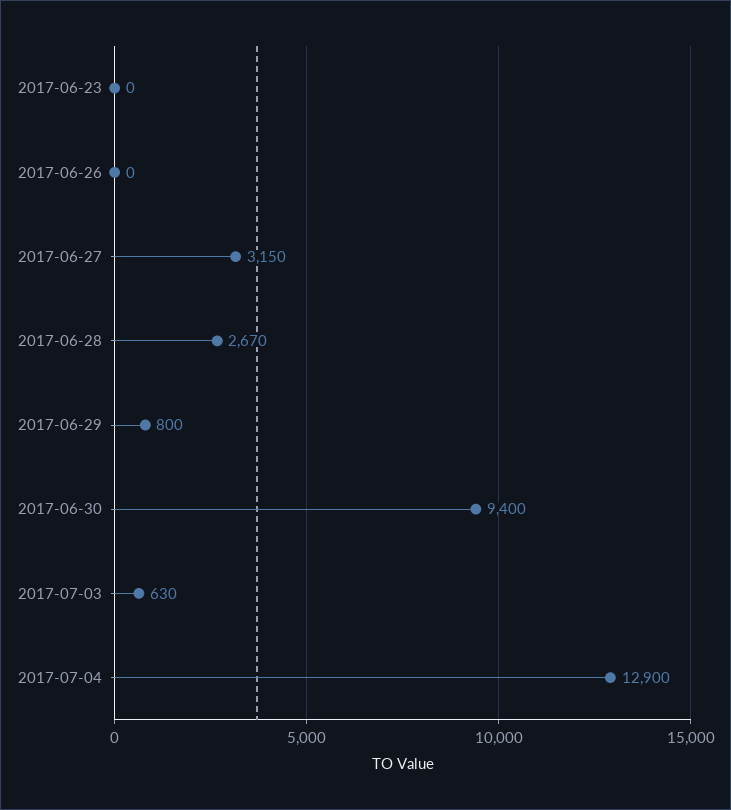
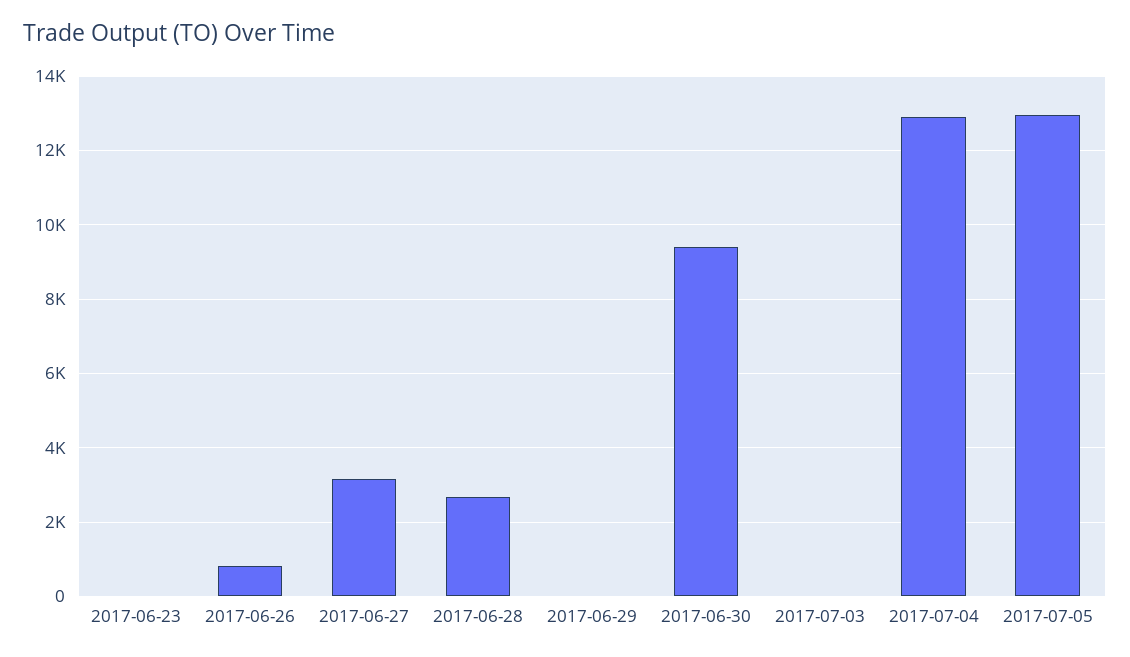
2017-06-26: 0 -> 800
2017-06-29: 800 -> 0
2017-07-03: 630 -> 0
2017-07-05: none -> 13000

